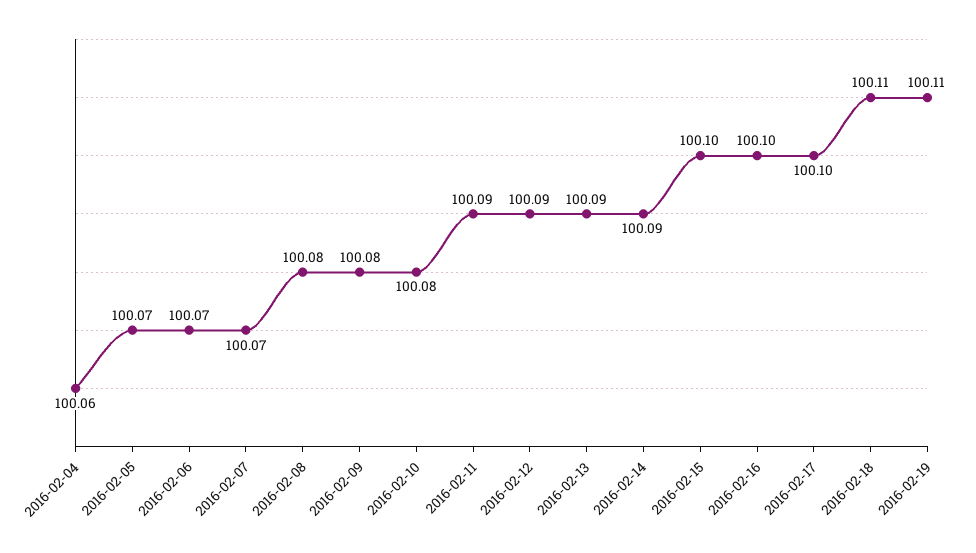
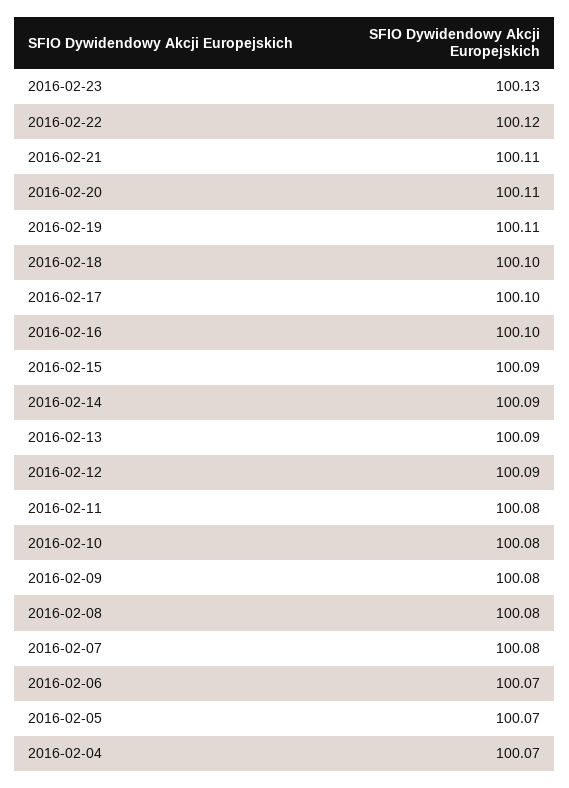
2016-02-04: 100.06 -> 100.07
2016-02-07: 100.07 -> 100.08
2016-02-11: 100.09 -> 100.08
2016-02-15: 100.1 -> 100.09
2016-02-18: 100.11 -> 100.1
2016-02-23: none -> 100.13
2016-02-22: none -> 100.12
2016-02-21: none -> 100.11
2016-02-20: none -> 100.11

